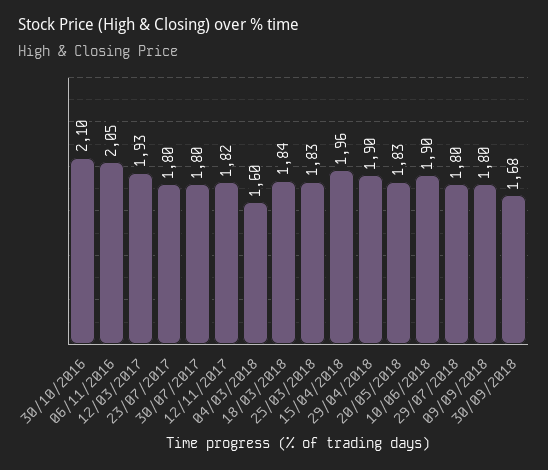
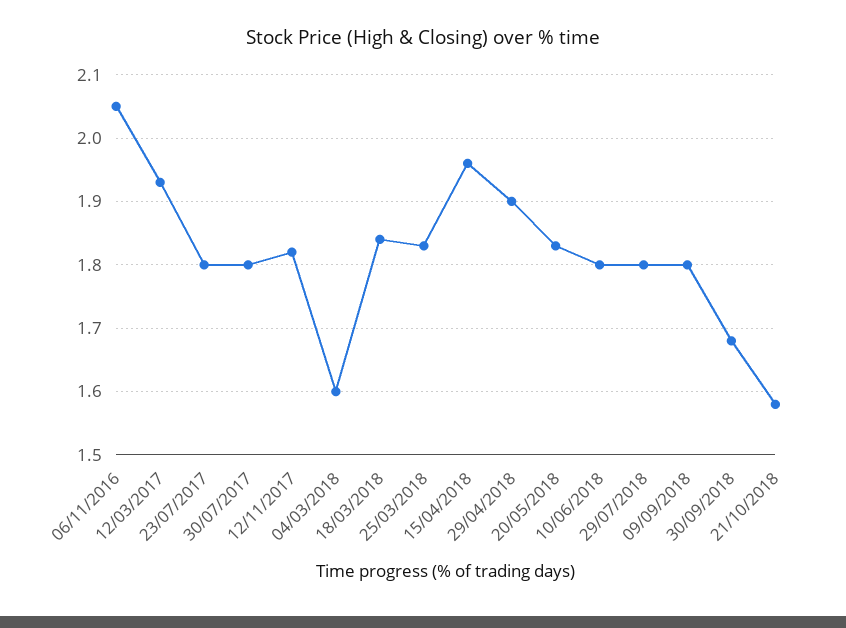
30/10/2016: 2.1 -> none
10/06/2018: 1.9 -> 1.8
21/10/2018: none -> 1.58

